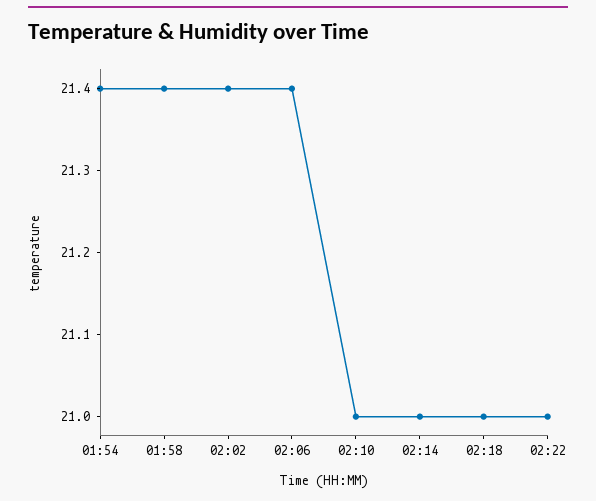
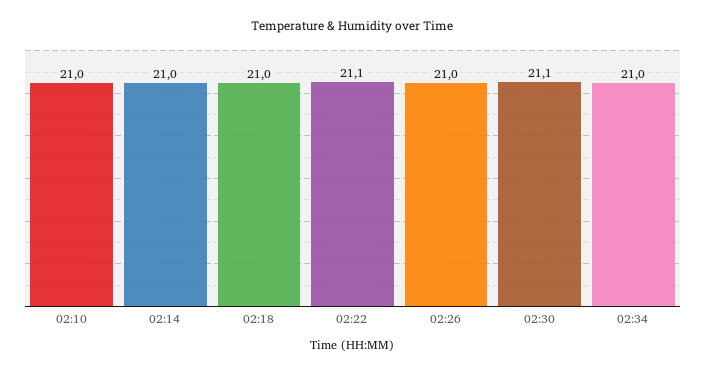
01:54: 21.4 -> none
01:58: 21.4 -> none
02:02: 21.4 -> none
02:06: 21.4 -> none
02:22: 21 -> 21.1
02:26: none -> 21
02:30: none -> 21.1
02:34: none -> 21

